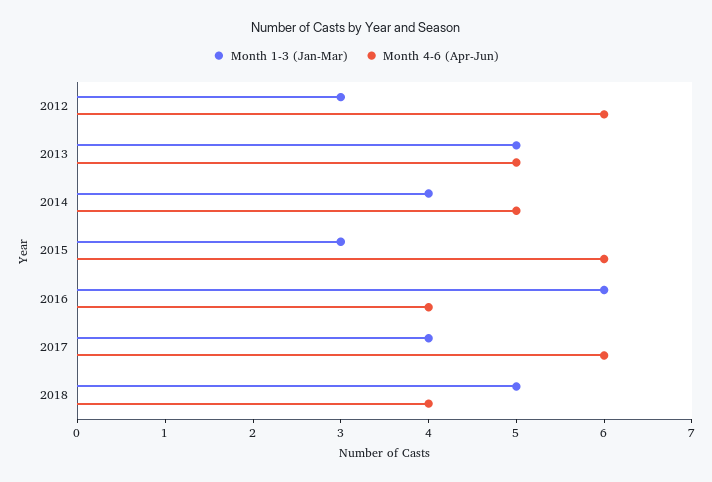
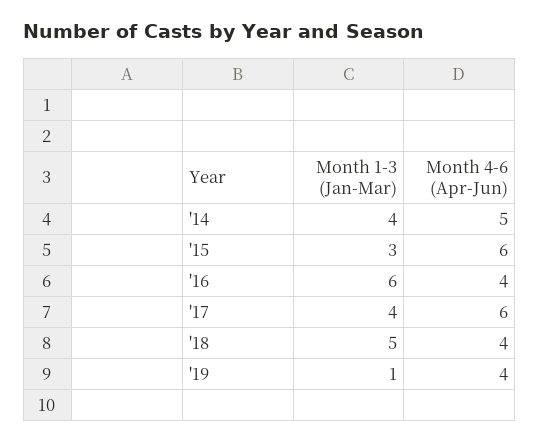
Month 1-3 (Jan-Mar), 2012: 3 -> none
Month 4-6 (Apr-Jun), 2012: 6 -> none
Month 1-3 (Jan-Mar), 2013: 5 -> none
Month 4-6 (Apr-Jun), 2013: 5 -> none
Month 1-3 (Jan-Mar), '19: none -> 1
Month 4-6 (Apr-Jun), '19: none -> 4

